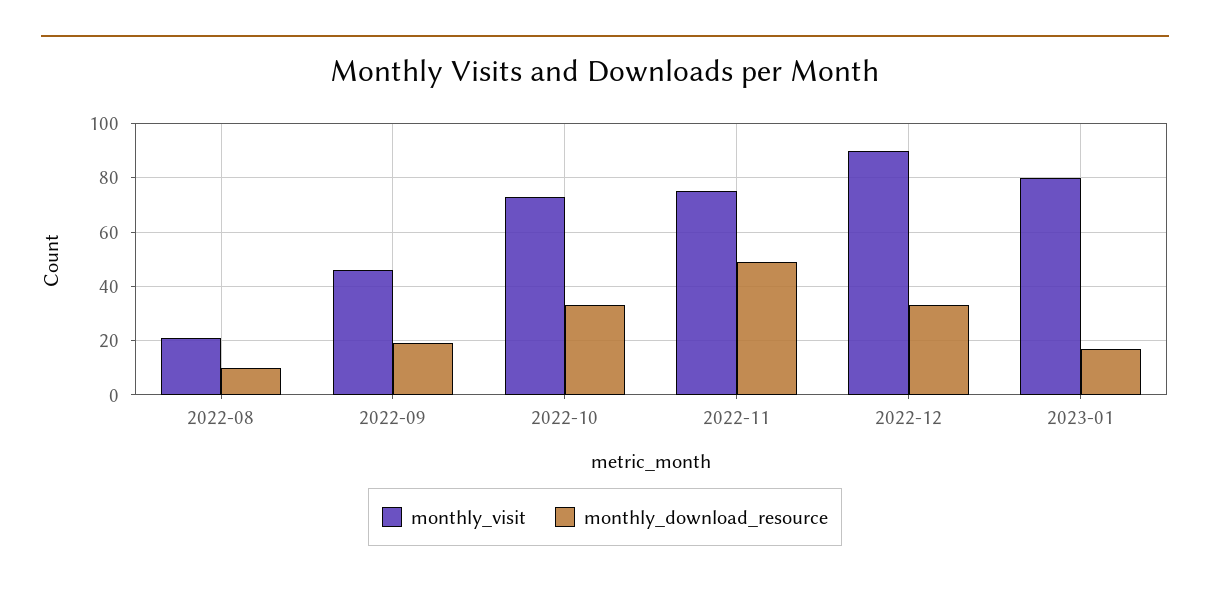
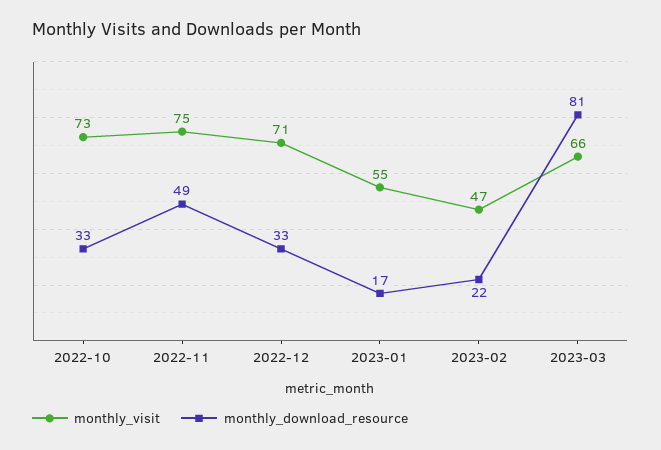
monthly_visit, 2022-08: 20 -> none
monthly_download_resource, 2022-08: 10 -> none
monthly_visit, 2022-09: 45 -> none
monthly_download_resource, 2022-09: 20 -> none
monthly_visit, 2022-12: 90 -> 71
monthly_visit, 2023-01: 80 -> 55
monthly_visit, 2023-02: none -> 47
monthly_download_resource, 2023-02: none -> 22
monthly_visit, 2023-03: none -> 66
monthly_download_resource, 2023-03: none -> 81

